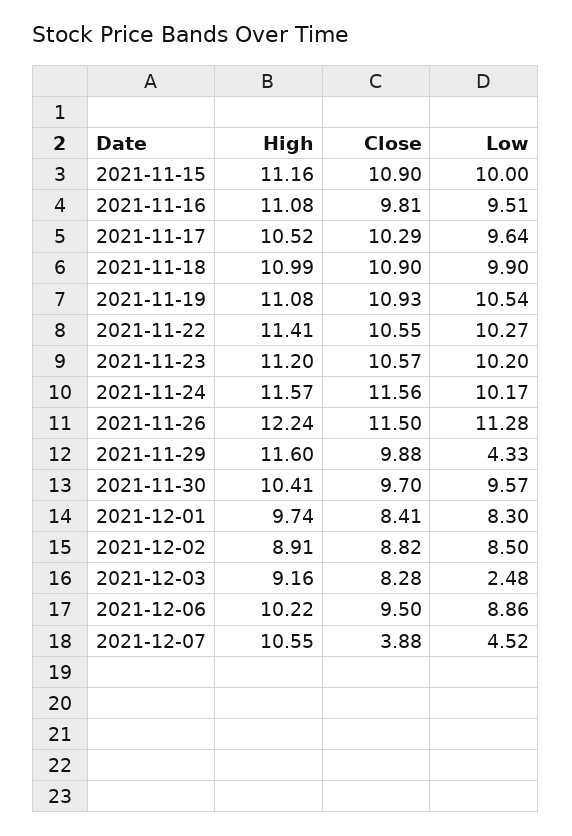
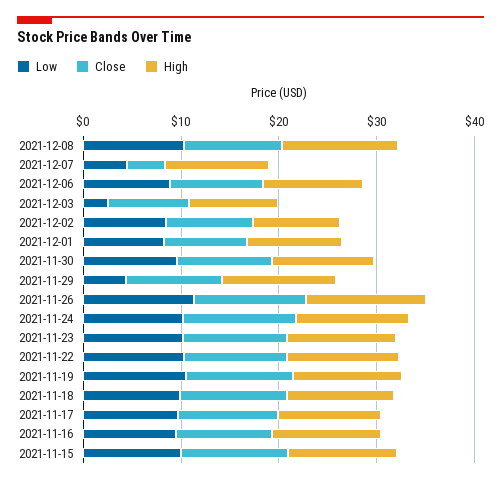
Low, 2021-12-08: none -> 10
Close, 2021-12-08: none -> 10
High, 2021-12-08: none -> 12

